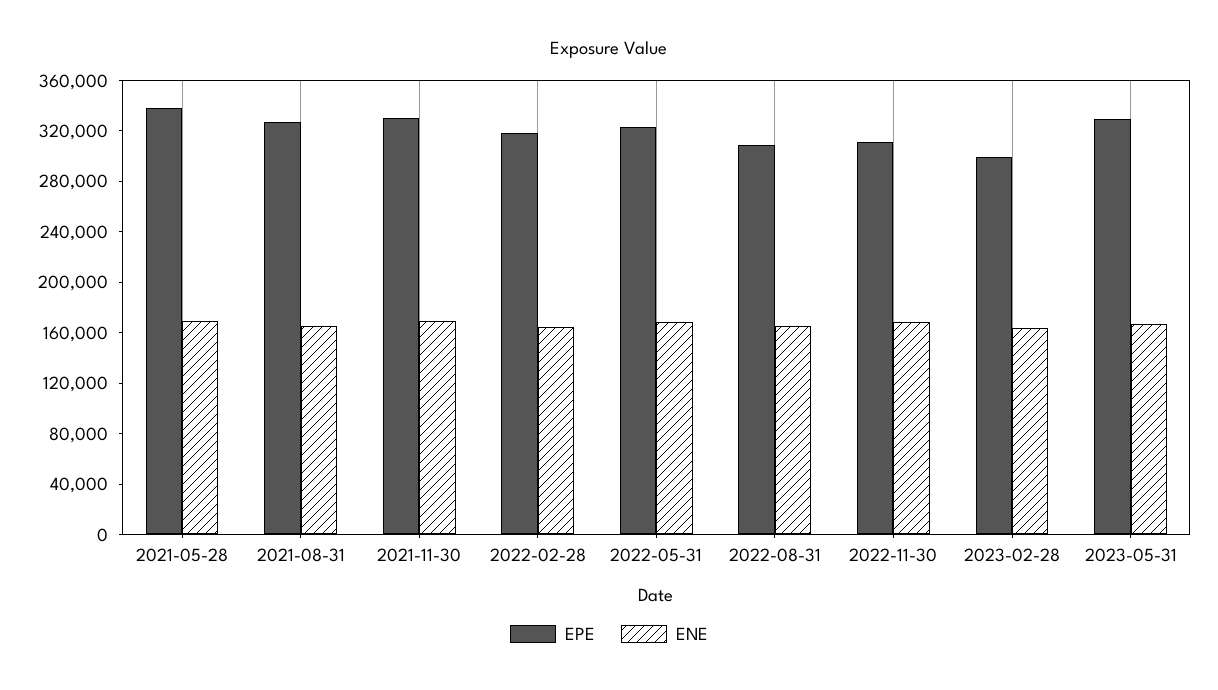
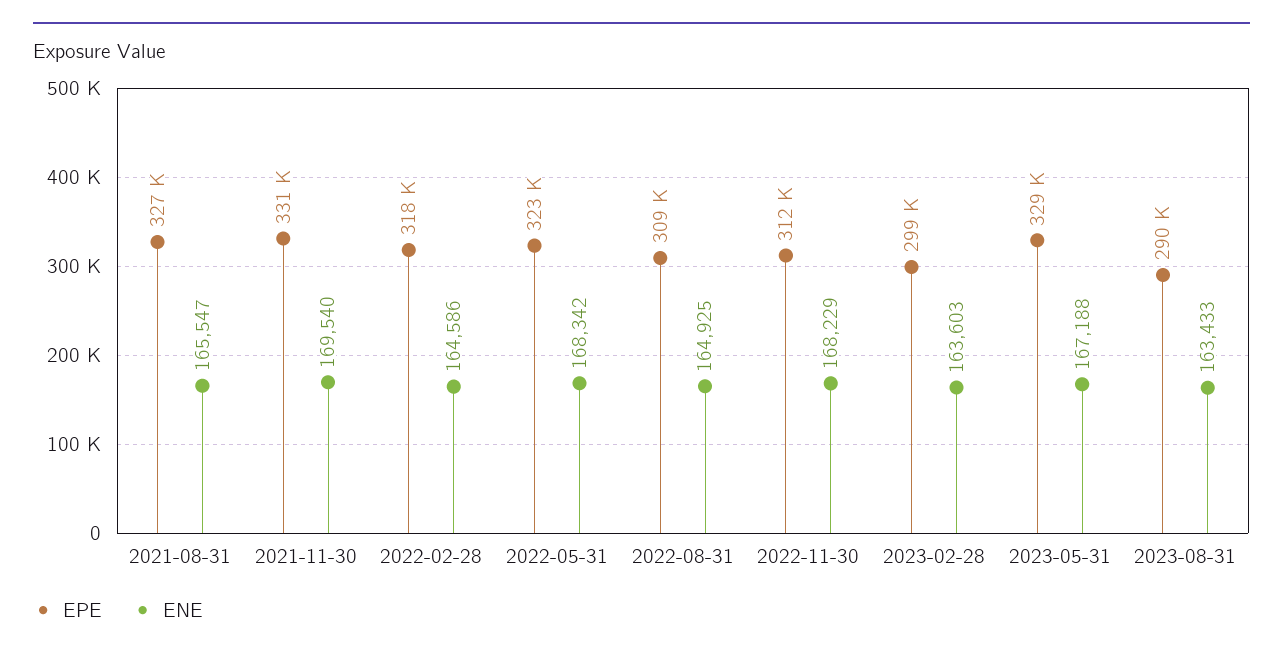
EPE, 2021-05-28: 340000 -> none
ENE, 2021-05-28: 170000 -> none
EPE, 2023-08-31: none -> 290000
ENE, 2023-08-31: none -> 163433

